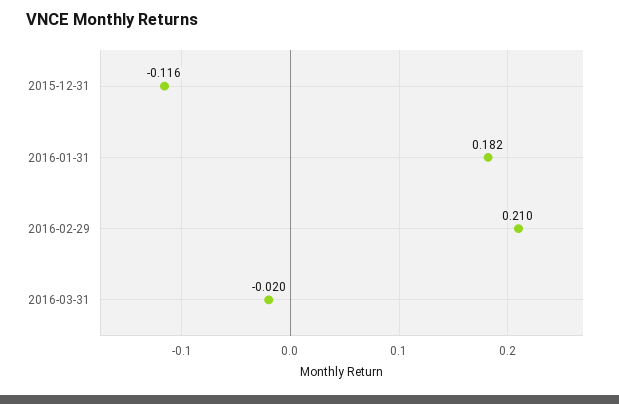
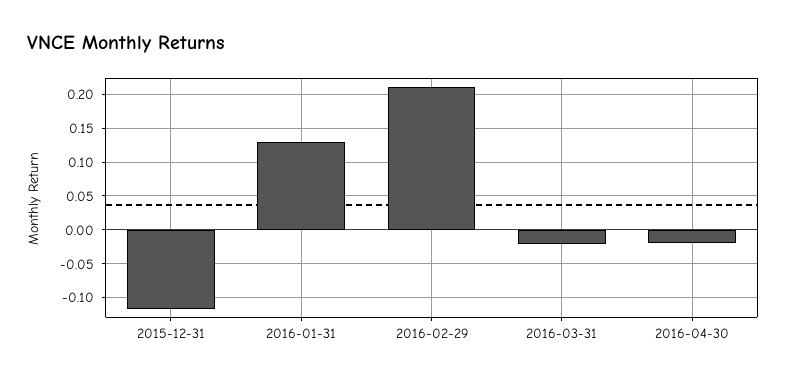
2016-01-31: 0.182 -> 0.13
2016-04-30: none -> -0.02

